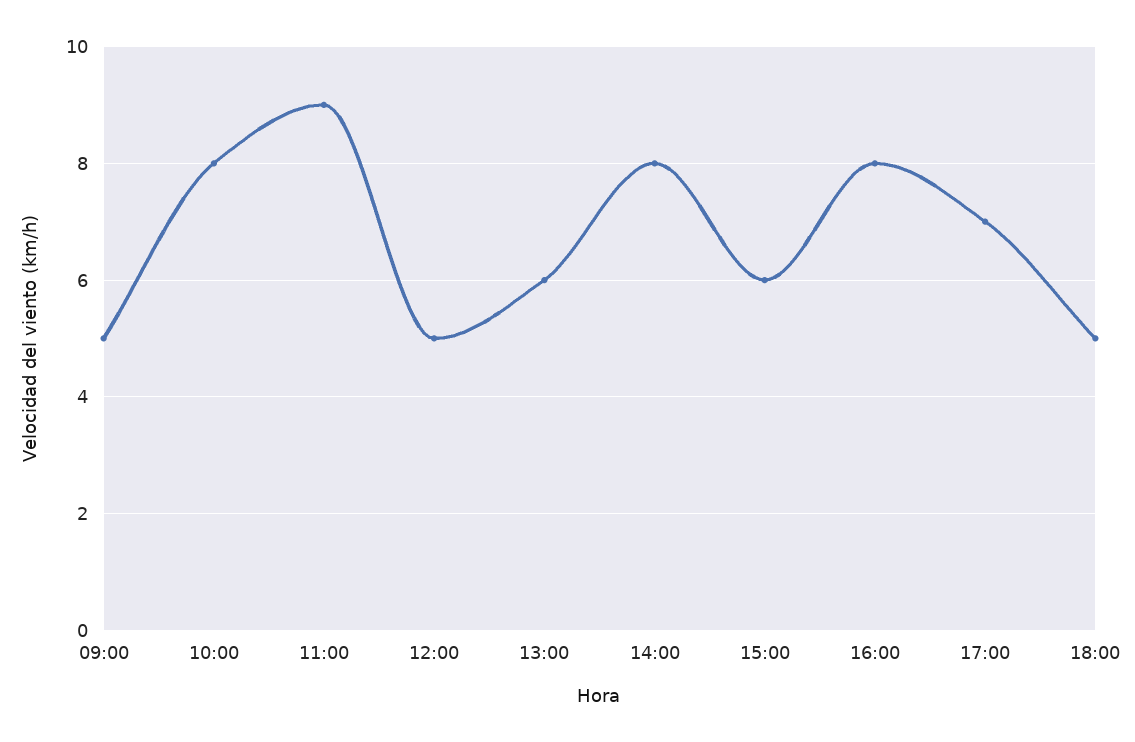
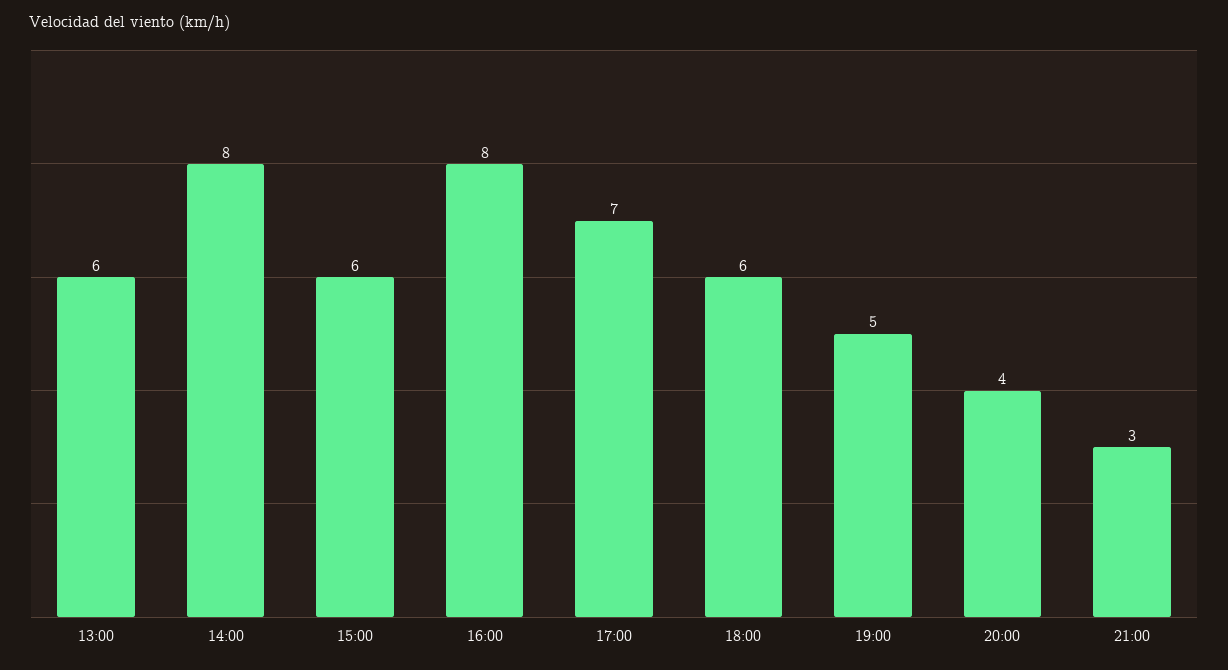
09:00: 5 -> none
10:00: 8 -> none
11:00: 9 -> none
12:00: 5 -> none
18:00: 5 -> 6
19:00: none -> 5
20:00: none -> 4
21:00: none -> 3

